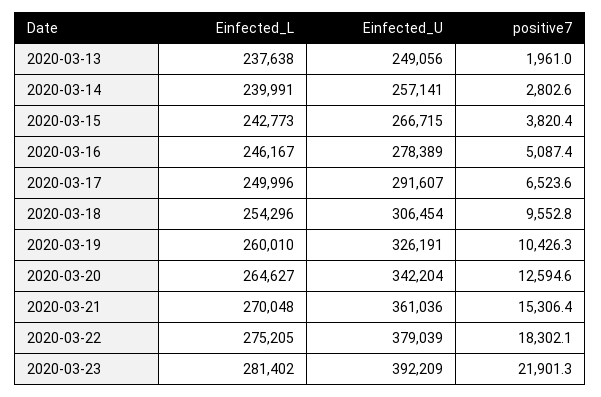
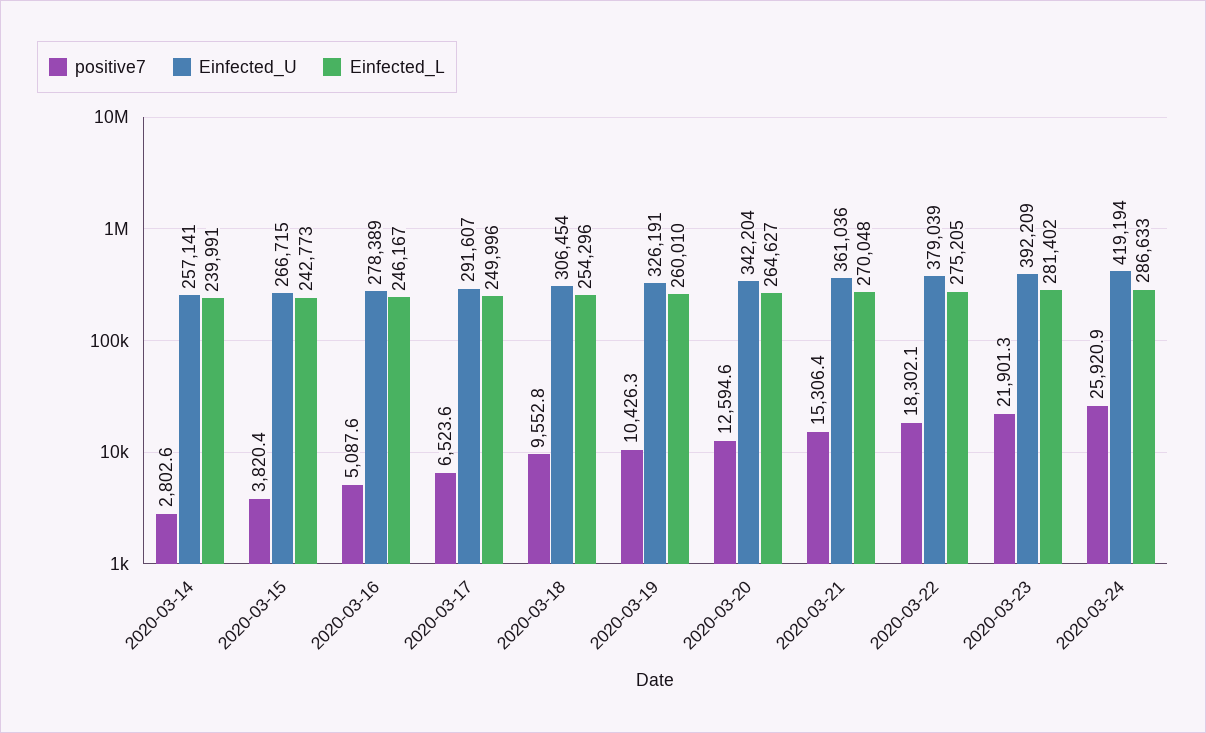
Einfected_L, 2020-03-13: 237638 -> none
Einfected_U, 2020-03-13: 249056 -> none
positive7, 2020-03-13: 1961 -> none
positive7, 2020-03-16: 5087.4 -> 5087.6
positive7, 2020-03-24: none -> 25920.9
Einfected_U, 2020-03-24: none -> 419194
Einfected_L, 2020-03-24: none -> 286633

